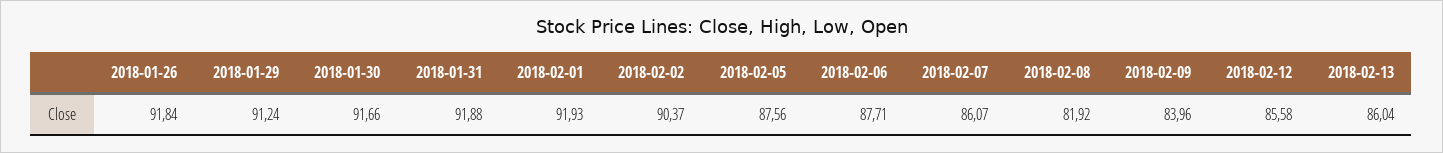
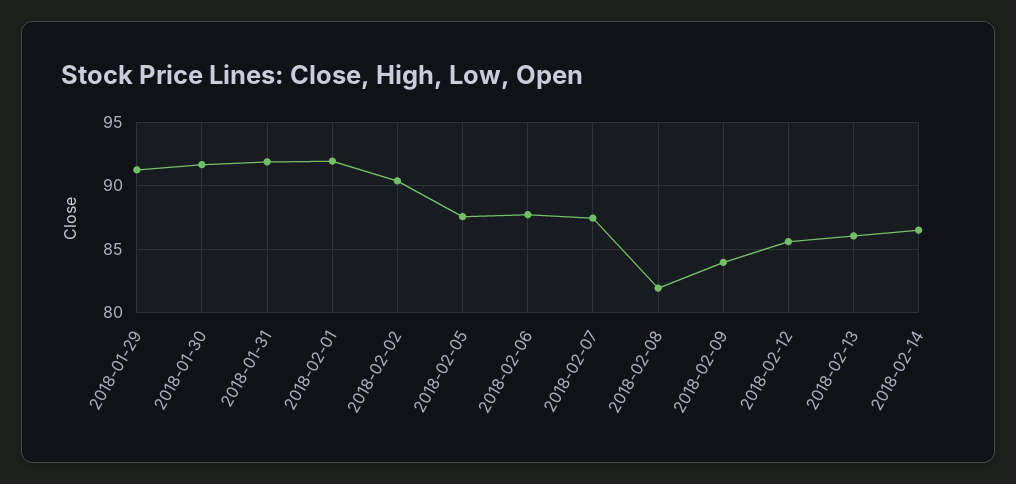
2018-01-26: 91.84 -> none
2018-02-07: 86.07 -> 87.5
2018-02-14: none -> 86.5

